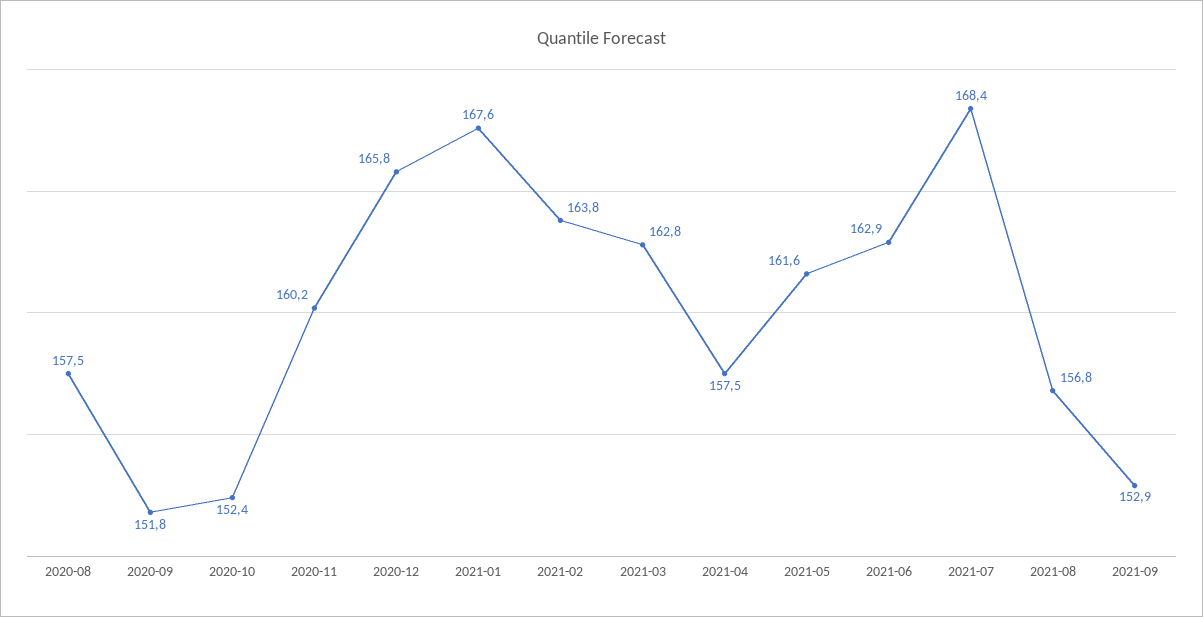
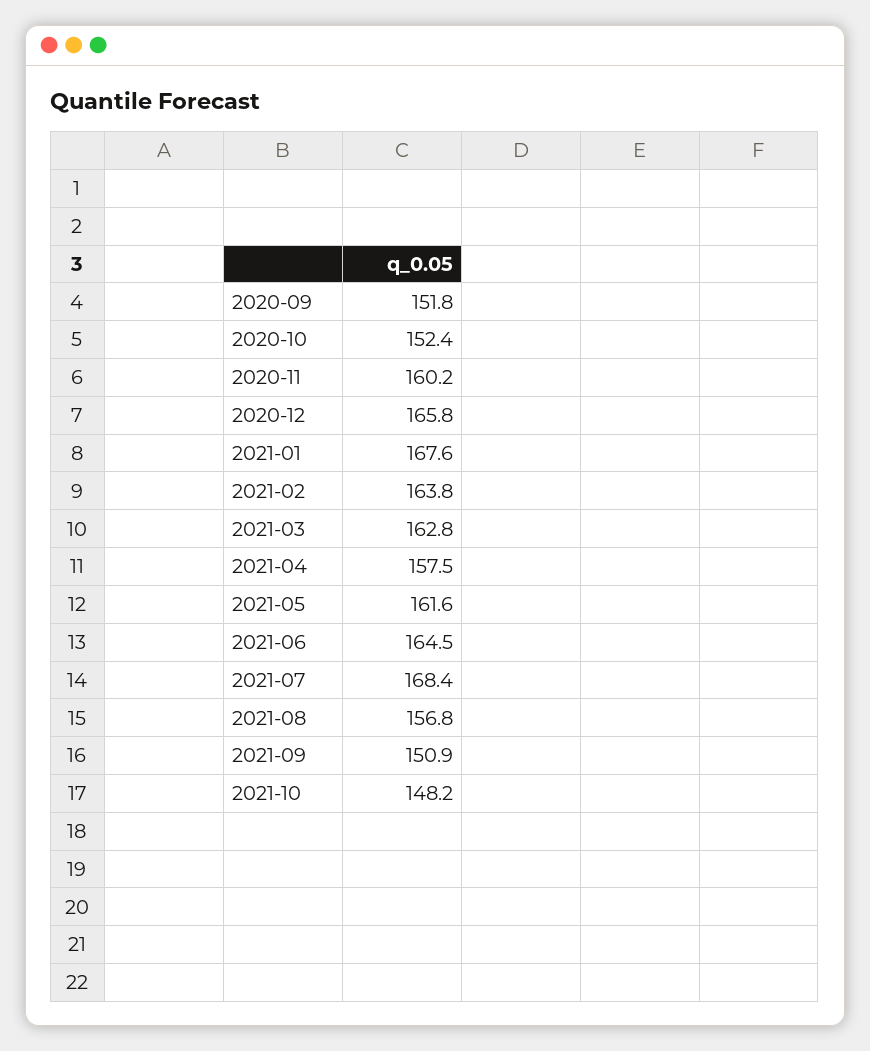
2020-08: 157.5 -> none
2021-06: 162.9 -> 164.5
2021-09: 152.9 -> 150.9
2021-10: none -> 148.2

